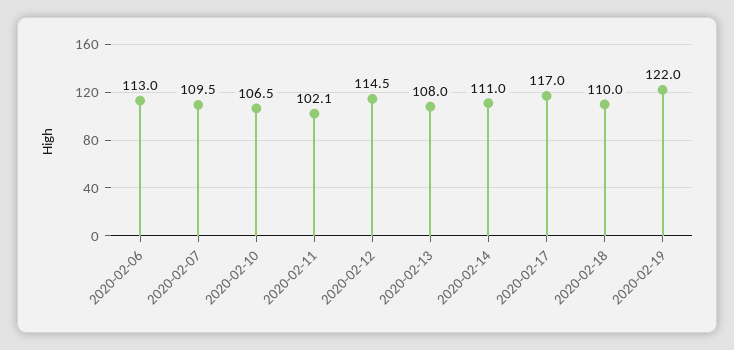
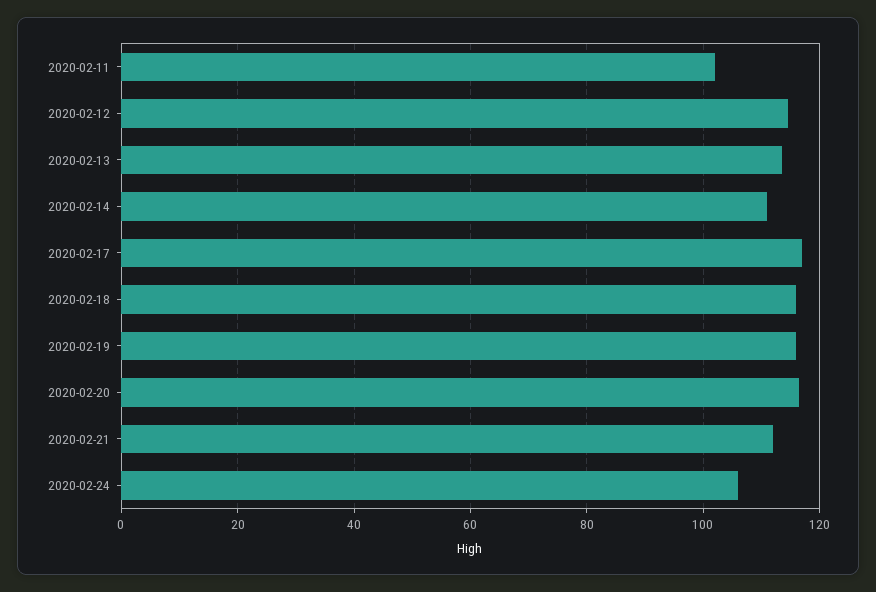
2020-02-06: 113 -> none
2020-02-07: 109.5 -> none
2020-02-10: 106.5 -> none
2020-02-13: 108 -> 114
2020-02-18: 110 -> 116
2020-02-19: 122 -> 116
2020-02-20: none -> 116
2020-02-21: none -> 112
2020-02-24: none -> 106

